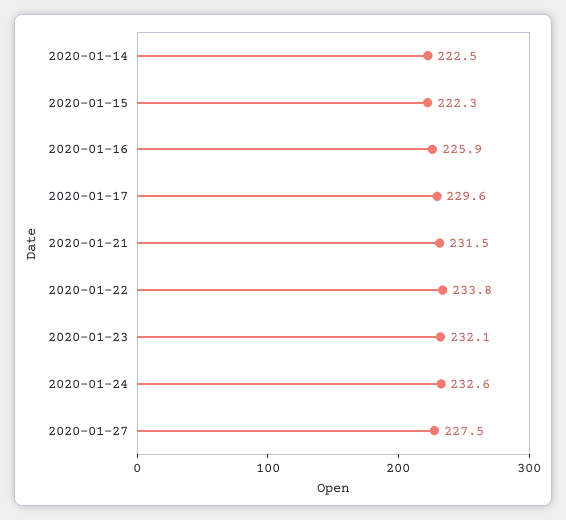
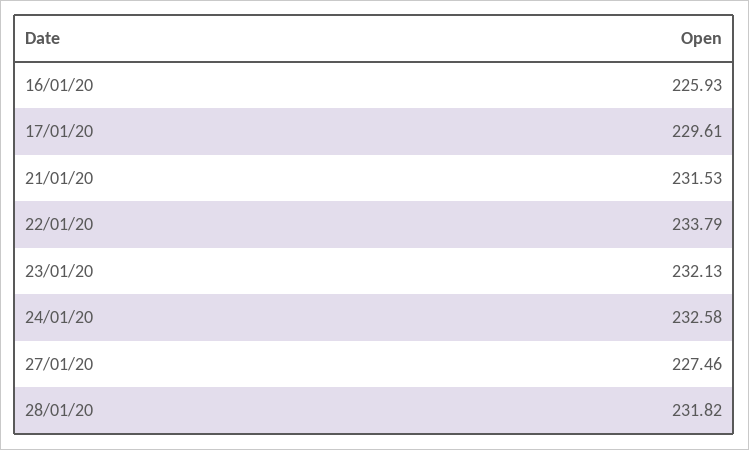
2020-01-14: 222.5 -> none
2020-01-15: 222.3 -> none
28/01/20: none -> 231.82

